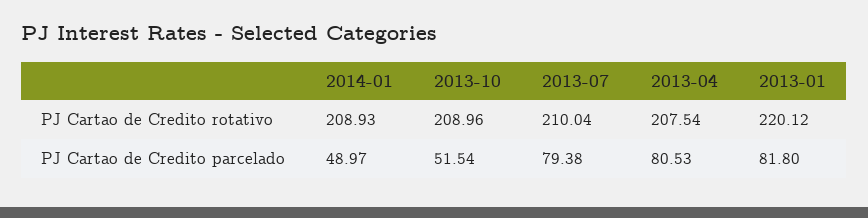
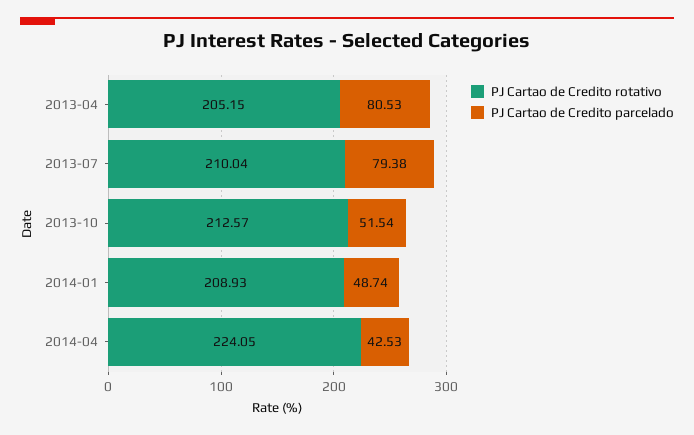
PJ Cartao de Credito rotativo, 2013-10: 208.96 -> 212.57
PJ Cartao de Credito rotativo, 2013-04: 207.54 -> 205.15
PJ Cartao de Credito rotativo, 2013-01: 220.12 -> none
PJ Cartao de Credito parcelado, 2014-01: 48.97 -> 48.74
PJ Cartao de Credito parcelado, 2013-01: 81.8 -> none
PJ Cartao de Credito rotativo, 2014-04: none -> 224.05
PJ Cartao de Credito parcelado, 2014-04: none -> 42.53

